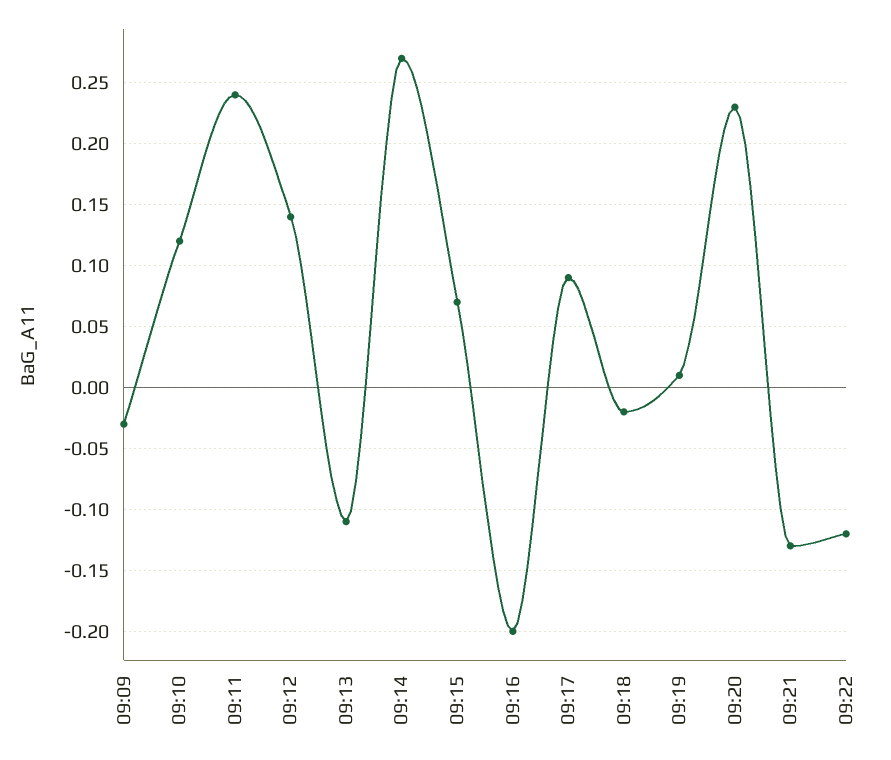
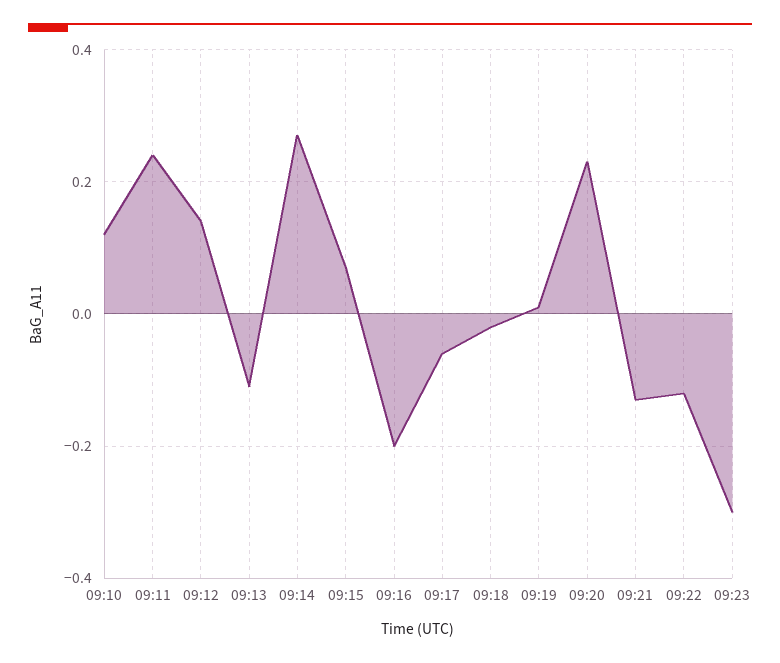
09:09: -0.03 -> none
09:17: 0.09 -> -0.05
09:23: none -> -0.3

